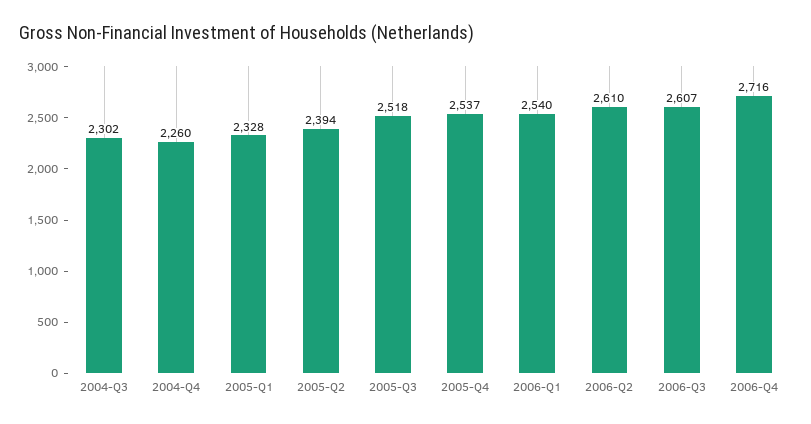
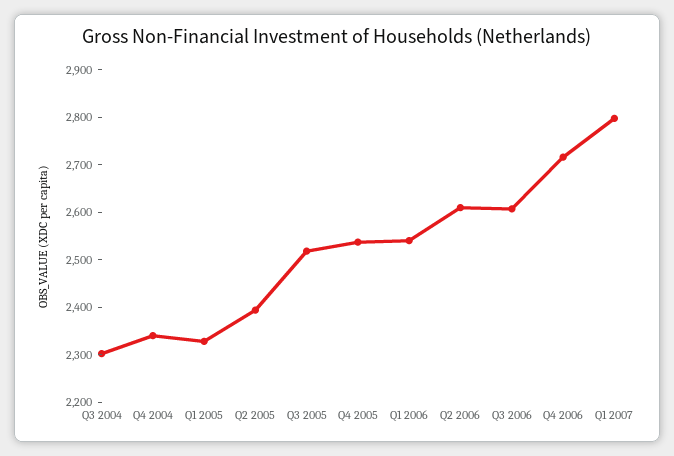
2004-Q4: 2260 -> 2340
Q1 2007: none -> 2800

